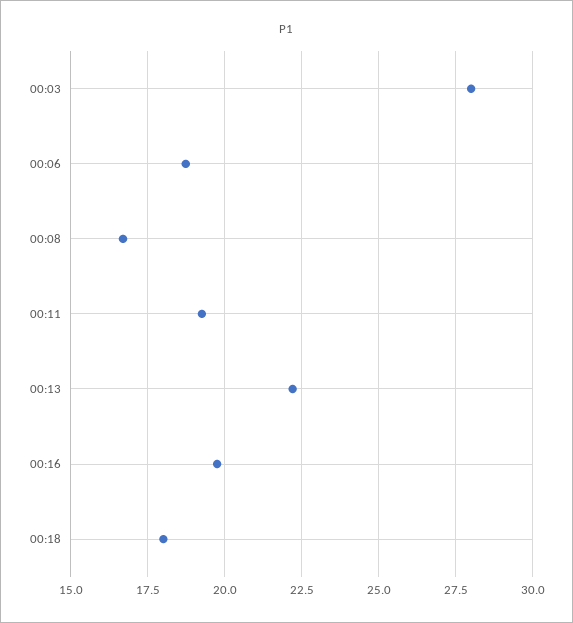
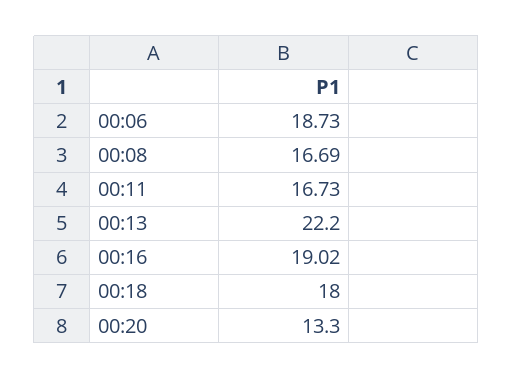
00:03: 28 -> none
00:11: 19.25 -> 16.73
00:16: 19.75 -> 19.02
00:20: none -> 13.3

